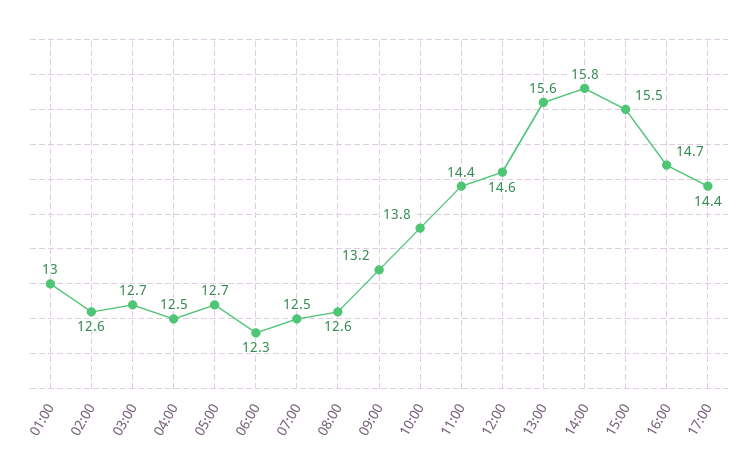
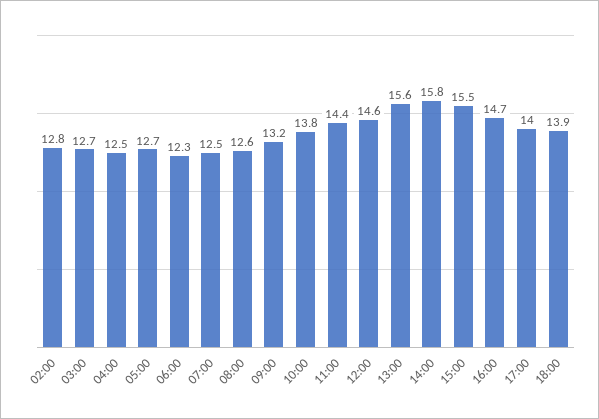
01:00: 13 -> none
02:00: 12.6 -> 12.8
17:00: 14.4 -> 14
18:00: none -> 13.9

